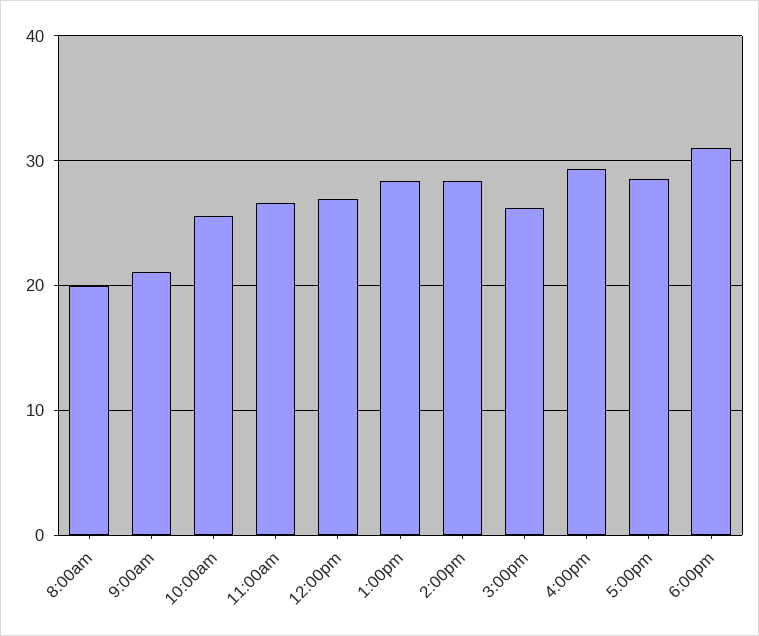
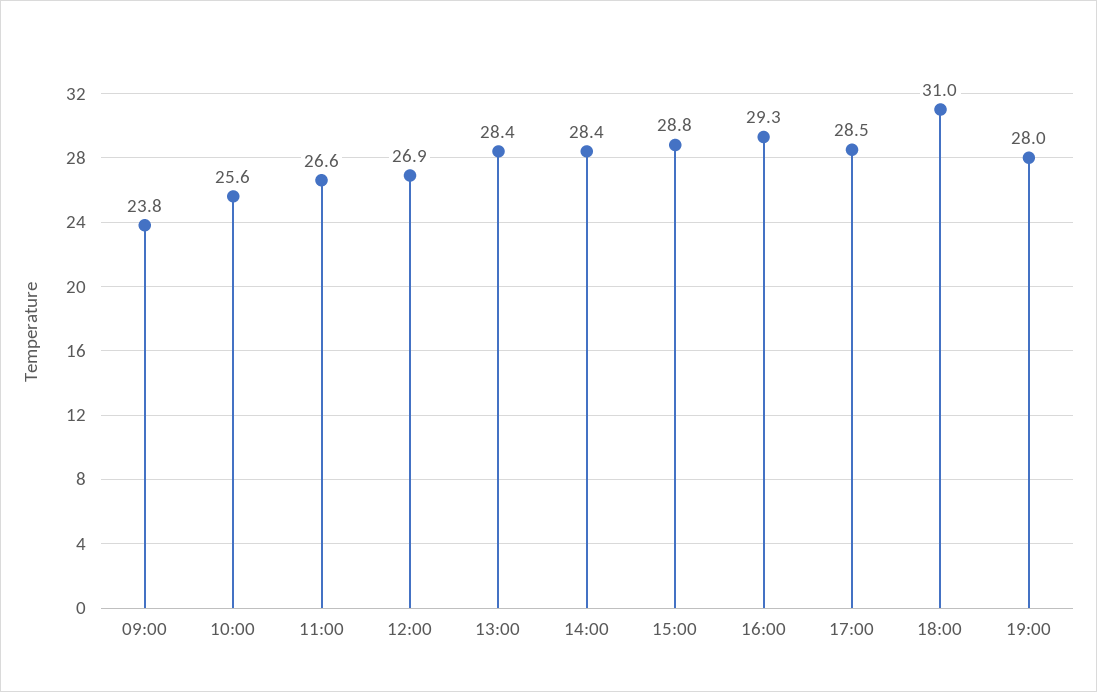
8:00am: 20 -> none
9:00am: 21 -> 23.8
3:00pm: 26 -> 28.8
19:00: none -> 28

